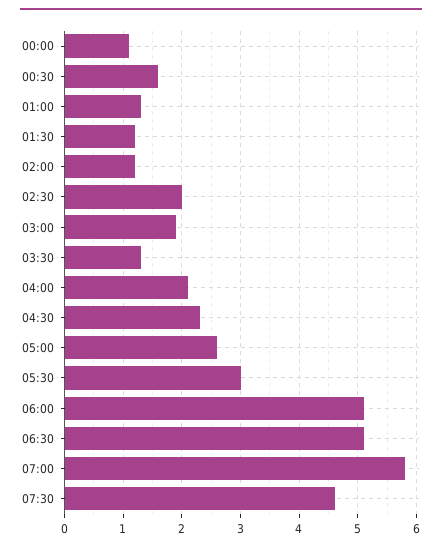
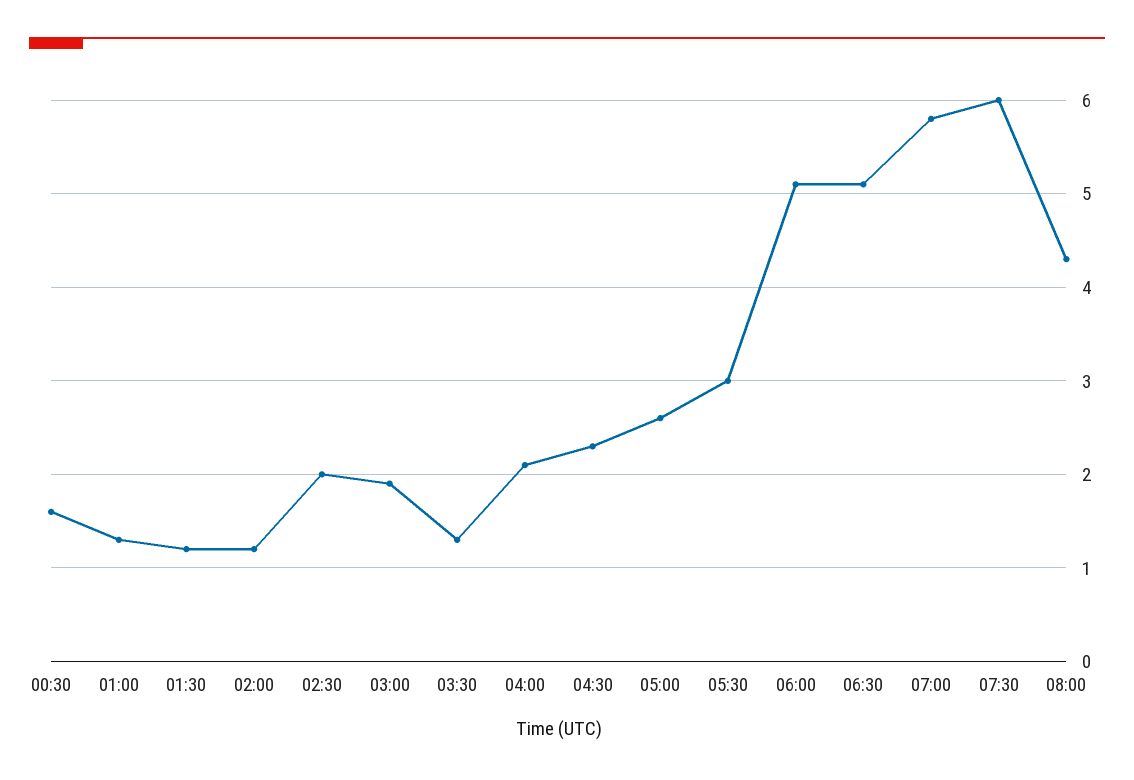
00:00: 1 -> none
07:30: 4.5 -> 6
08:00: none -> 4.3

